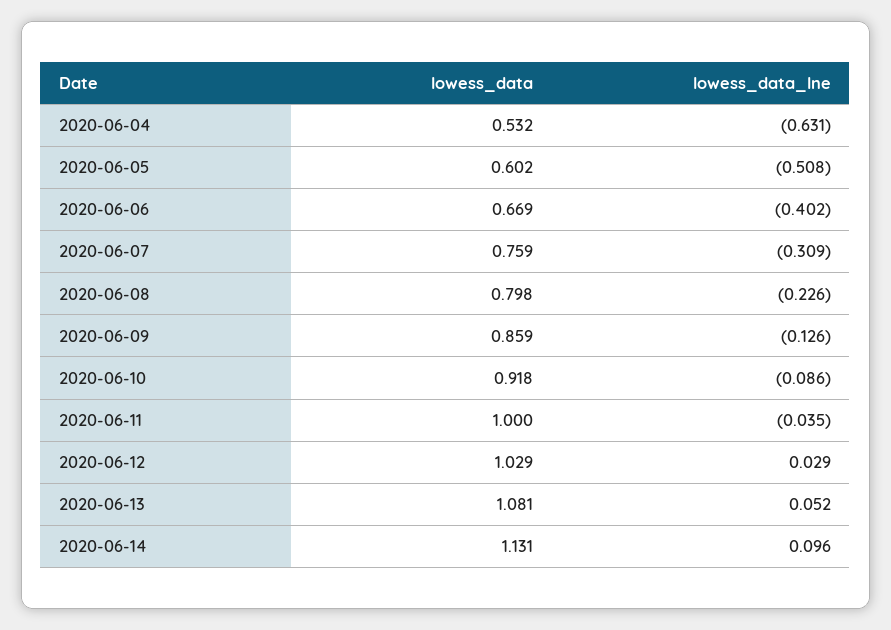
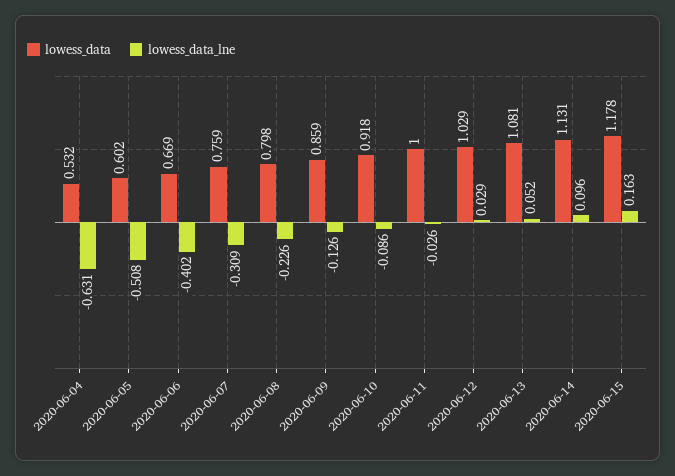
lowess_data_lne, 2020-06-11: -0.035 -> -0.026
lowess_data, 2020-06-15: none -> 1.178
lowess_data_lne, 2020-06-15: none -> 0.163

